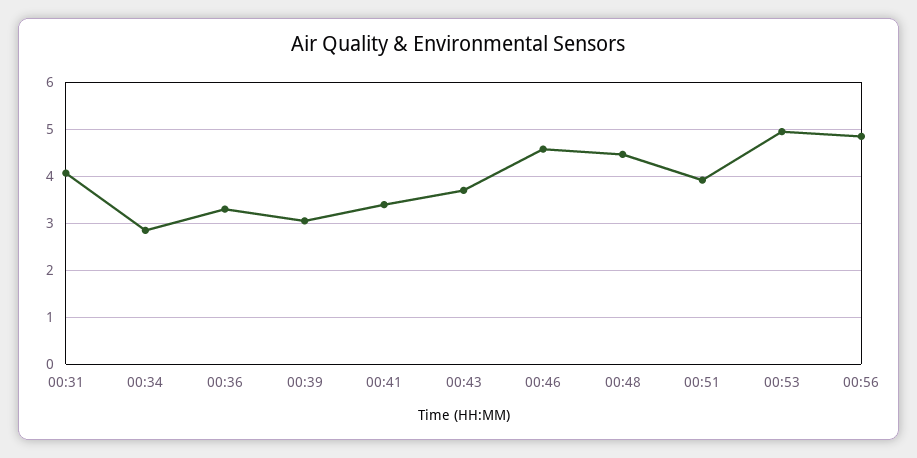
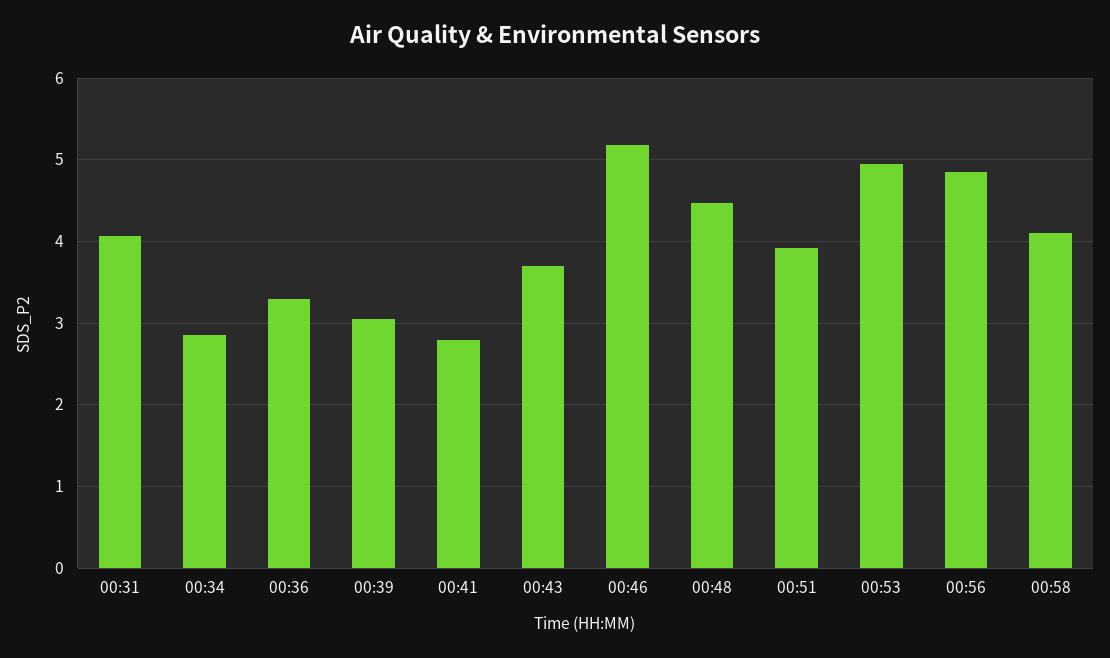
00:41: 3.4 -> 2.8
00:46: 4.6 -> 5.2
00:58: none -> 4.1

